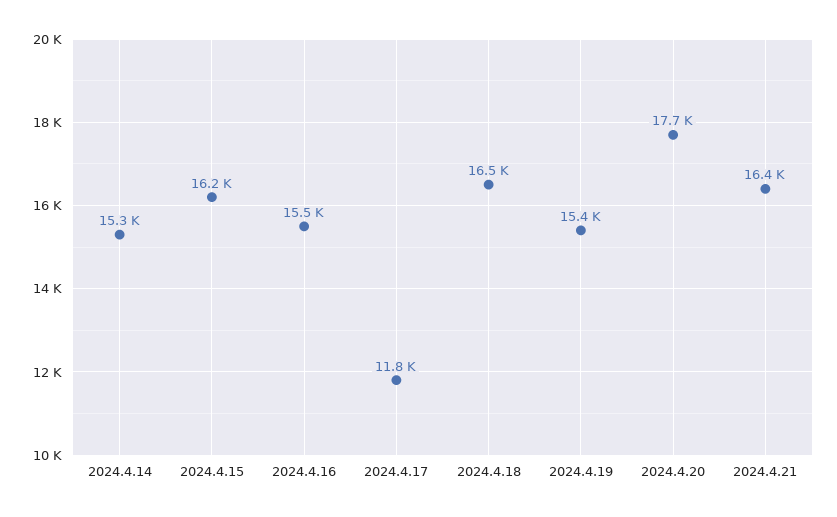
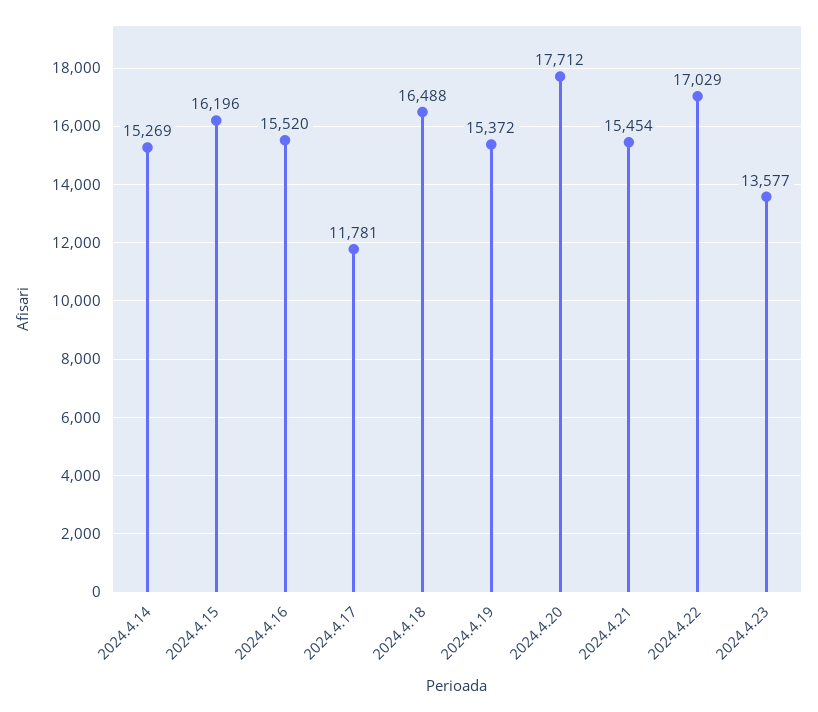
2024.4.21: 16400 -> 15454
2024.4.22: none -> 17029
2024.4.23: none -> 13577

